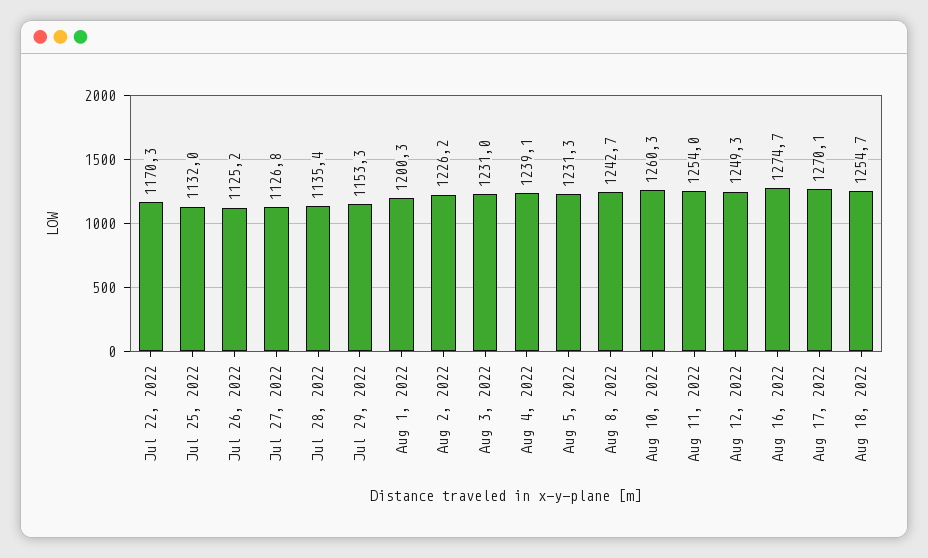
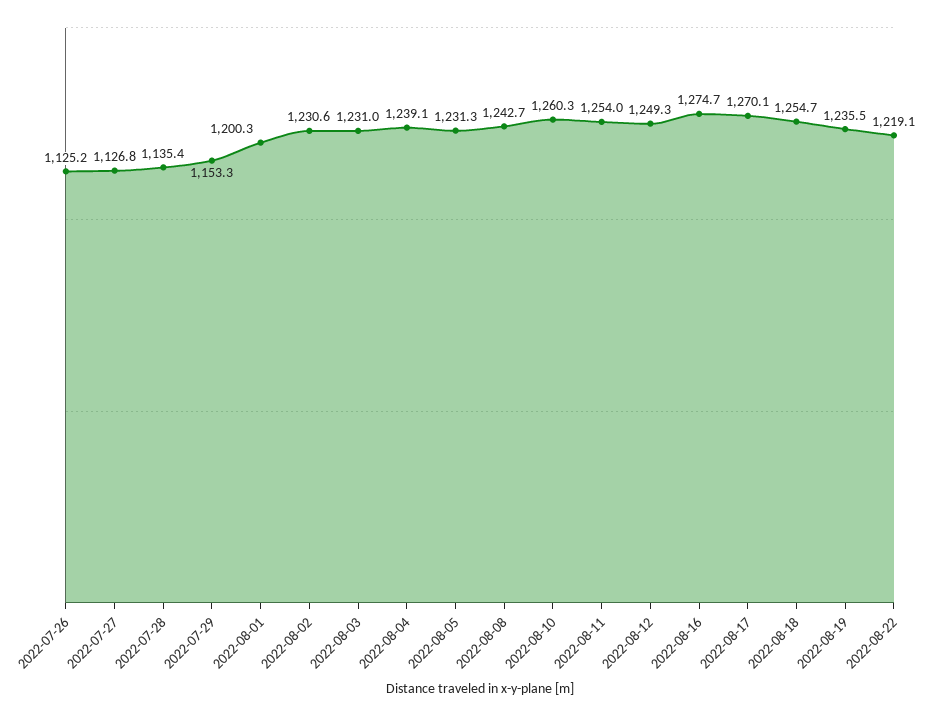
Jul 22, 2022: 1170.3 -> none
Jul 25, 2022: 1132 -> none
Aug 2, 2022: 1226.2 -> 1230.6
2022-08-19: none -> 1235.5
2022-08-22: none -> 1219.1

